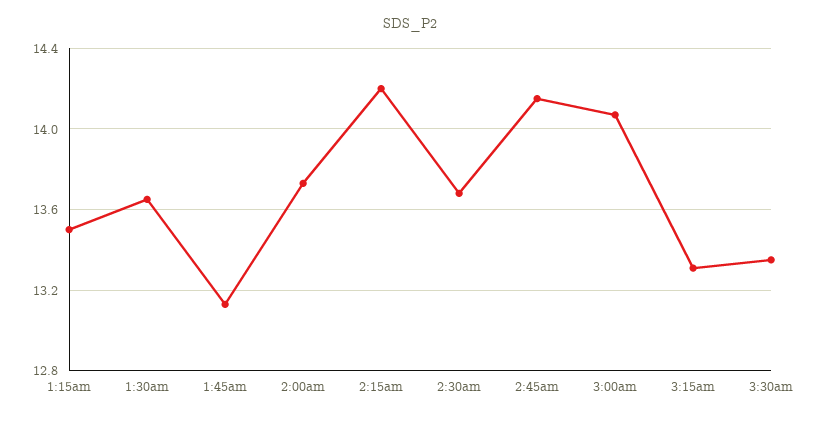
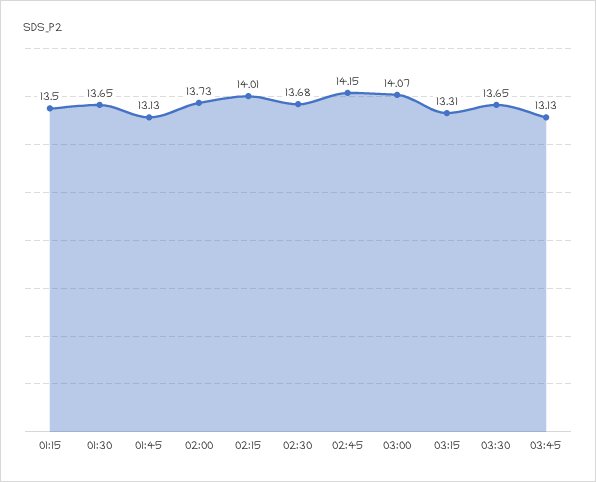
2:15am: 14.2 -> 14.01
3:30am: 13.35 -> 13.65
03:45: none -> 13.13

